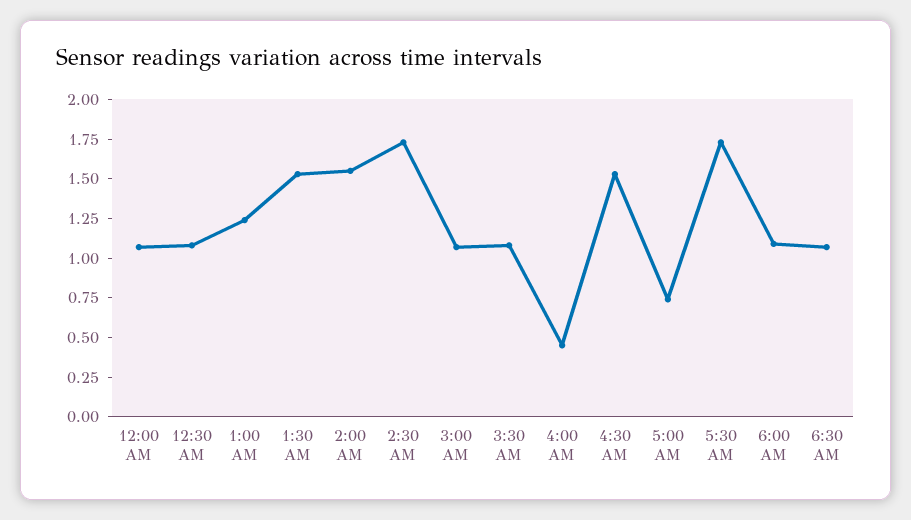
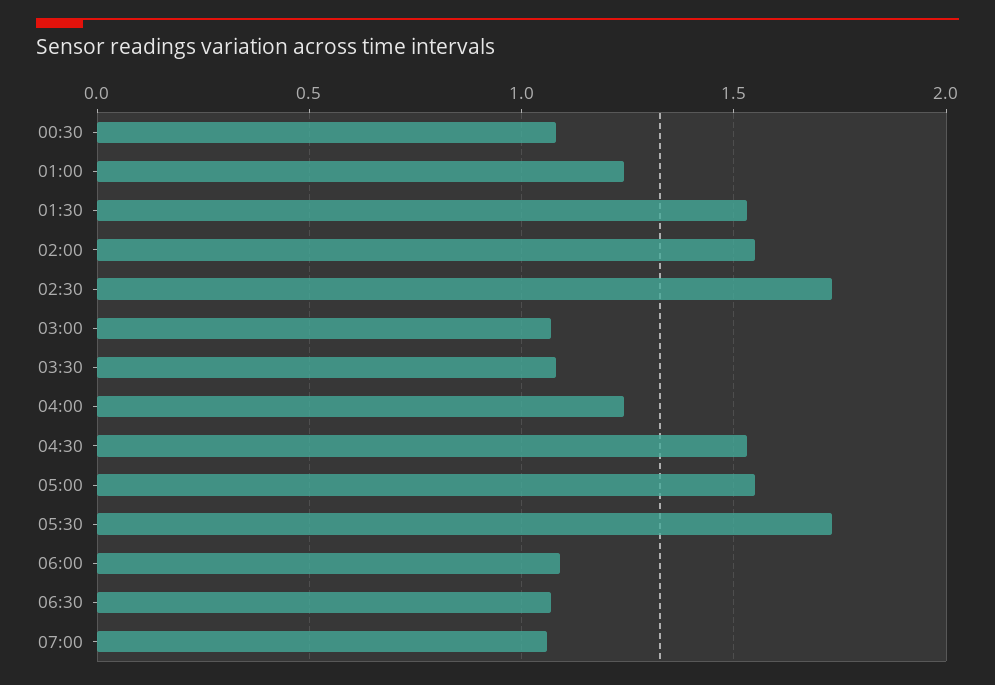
12:00 AM: 1 -> none
4:00 AM: 0.5 -> 1.25
5:00 AM: 0.75 -> 1.55
07:00: none -> 1.05

